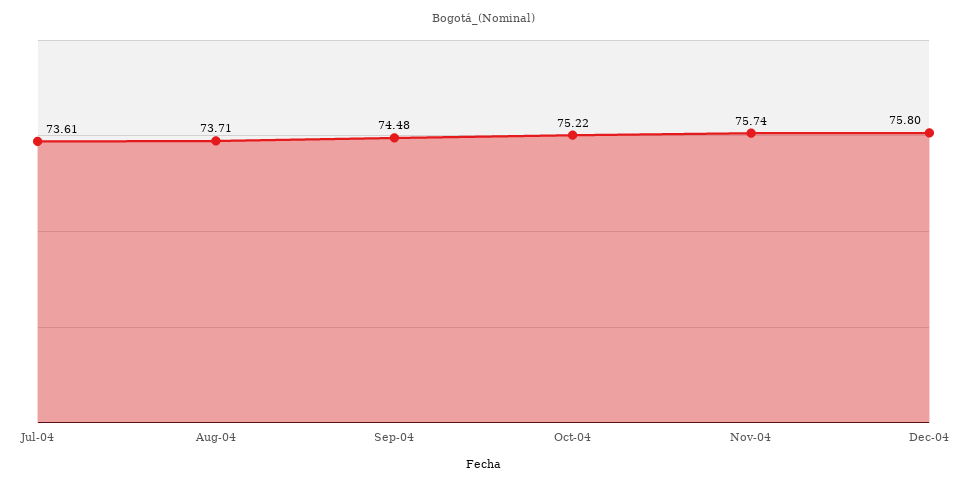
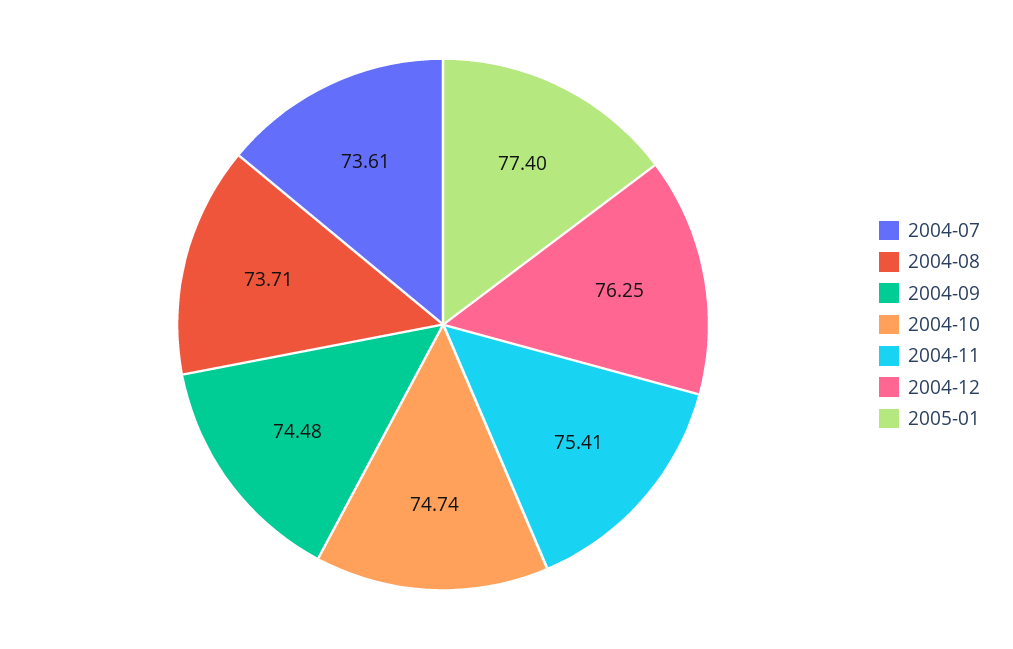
Oct-04: 75.22 -> 74.74
Nov-04: 75.74 -> 75.41
Dec-04: 75.8 -> 76.25
2005-01: none -> 77.4

